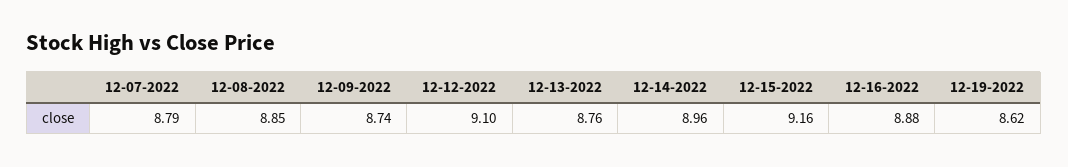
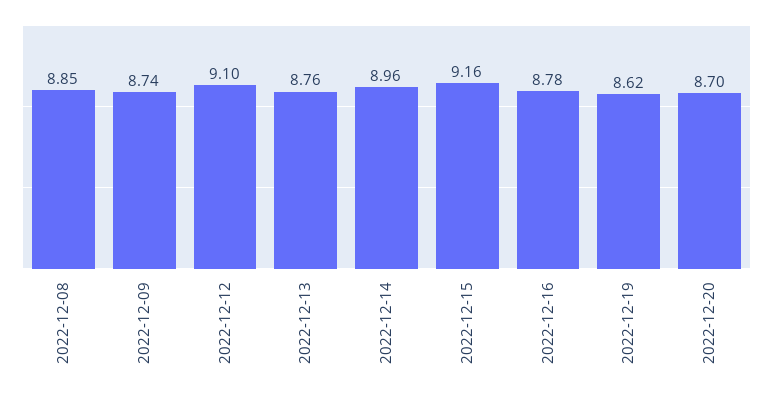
12-07-2022: 8.79 -> none
12-16-2022: 8.88 -> 8.78
2022-12-20: none -> 8.7

